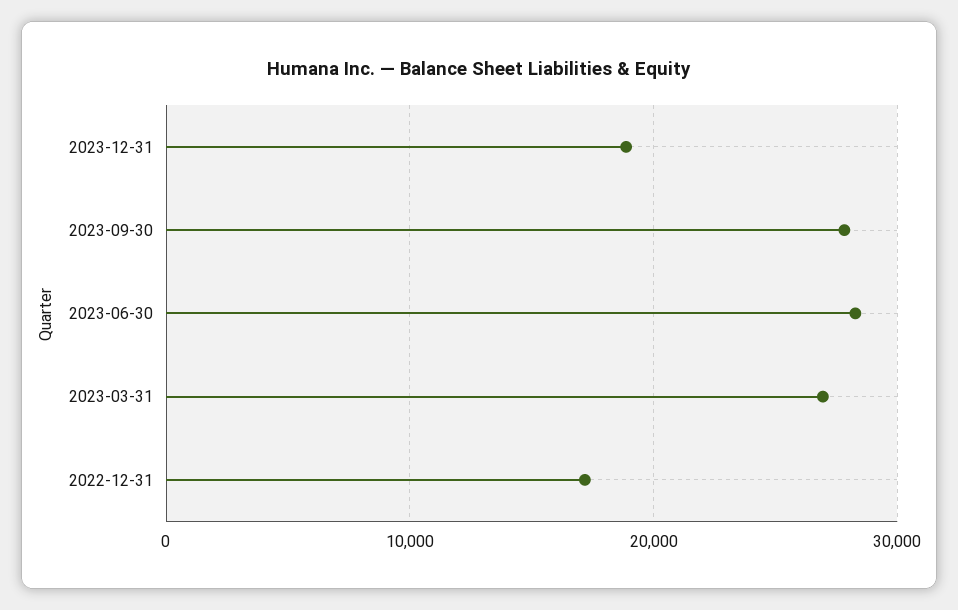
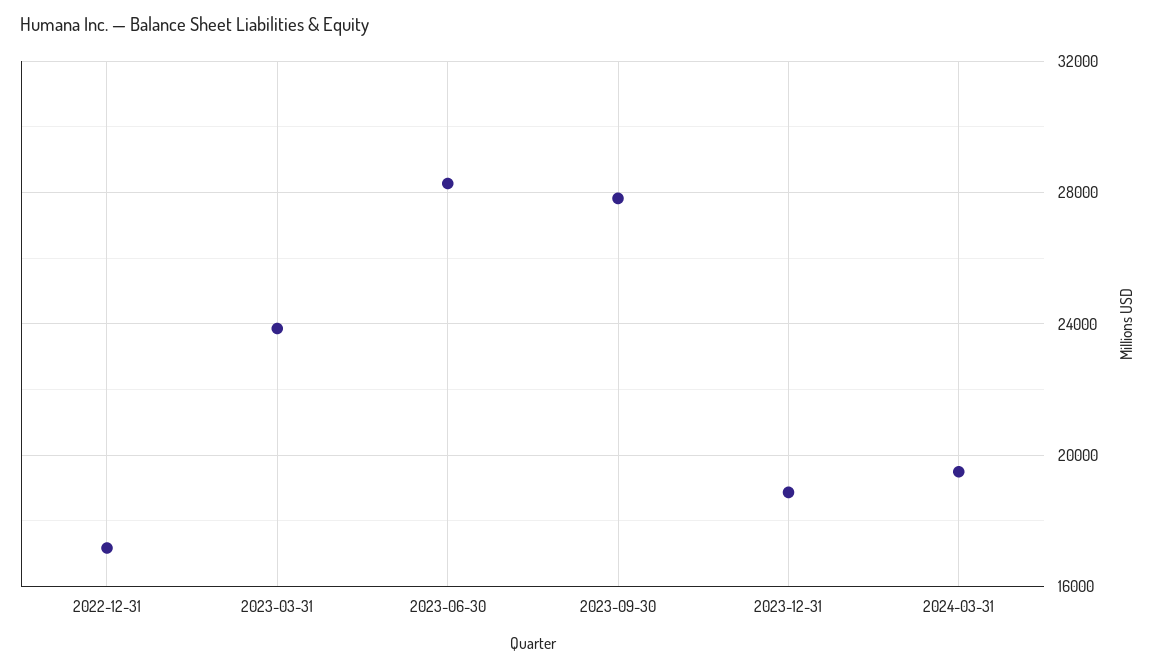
2023-03-31: 27000 -> 24000
2024-03-31: none -> 19500

